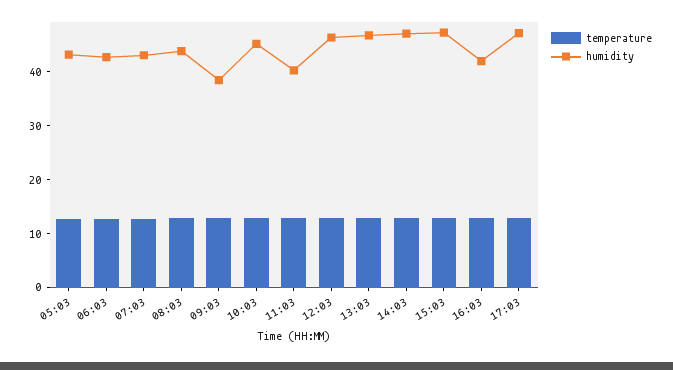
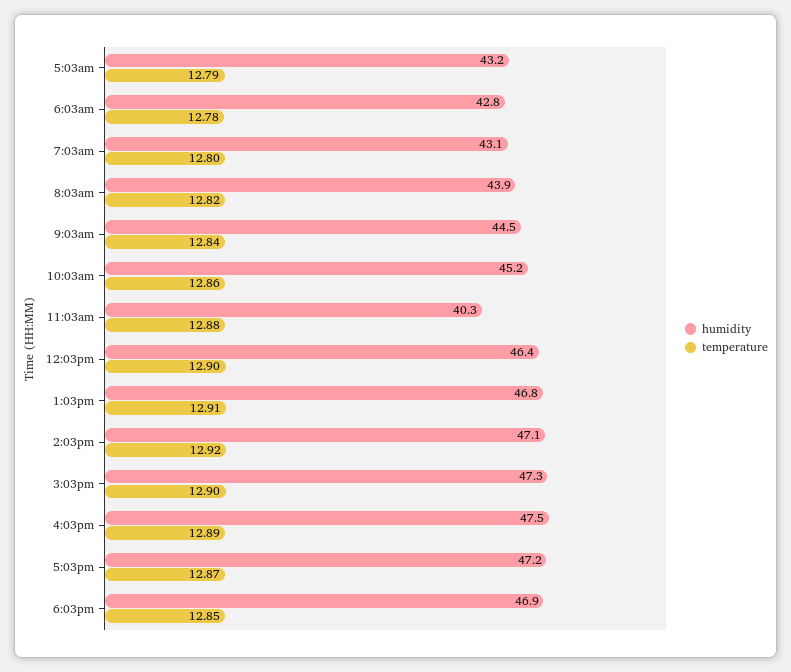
humidity, 09:03: 38 -> 44.5
humidity, 16:03: 42 -> 47.5
humidity, 6:03pm: none -> 46.9
temperature, 6:03pm: none -> 12.85

